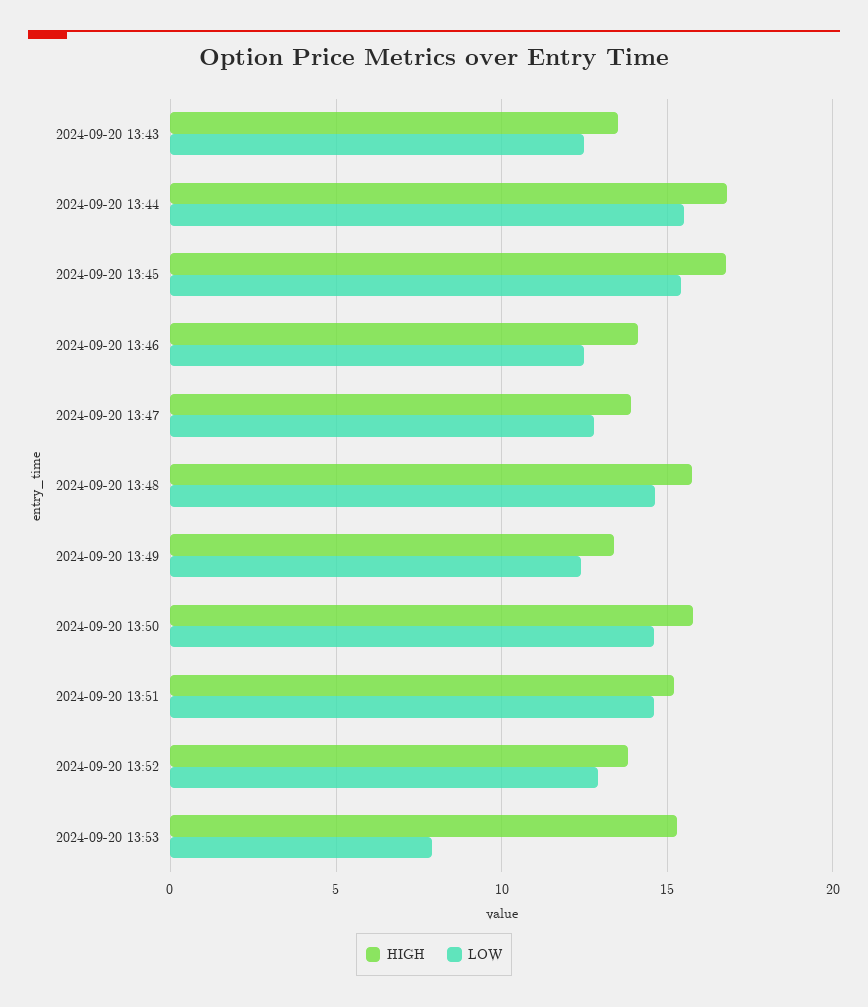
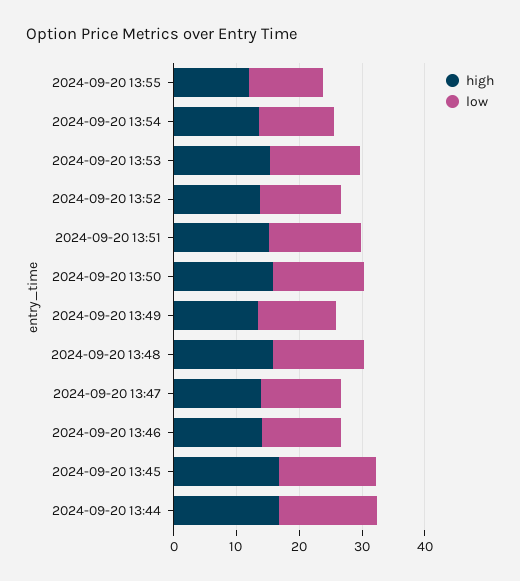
HIGH, 2024-09-20 13:43: 13.5 -> none
LOW, 2024-09-20 13:43: 12.5 -> none
LOW, 2024-09-20 13:53: 8 -> 14
HIGH, 2024-09-20 13:55: none -> 12
LOW, 2024-09-20 13:55: none -> 12
HIGH, 2024-09-20 13:54: none -> 14
LOW, 2024-09-20 13:54: none -> 12

